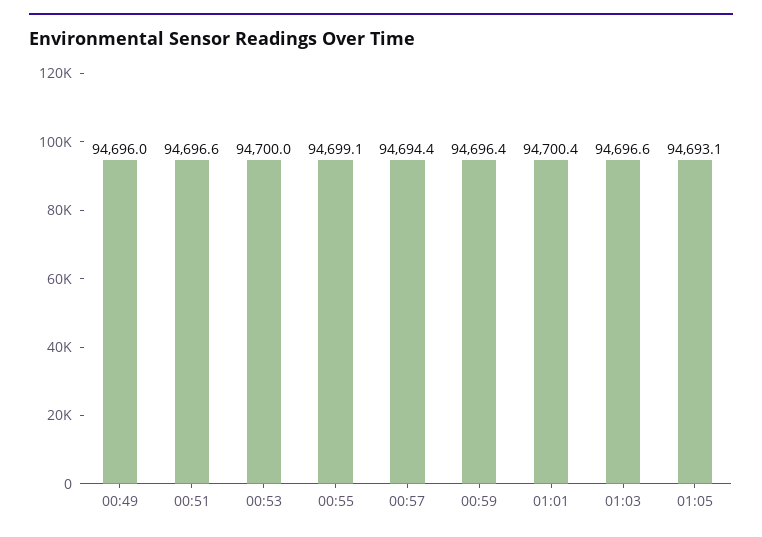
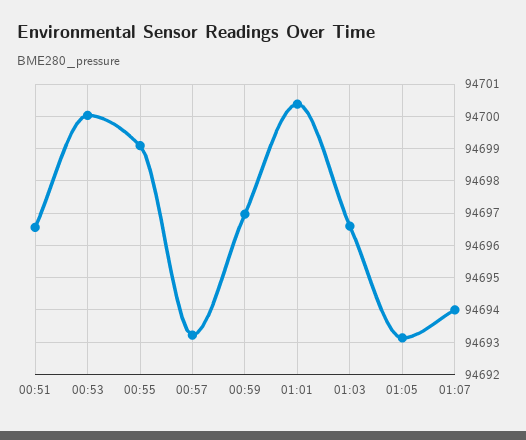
00:49: 94696 -> none
00:57: 94694.4 -> 94693.2
00:59: 94696.4 -> 94697
01:07: none -> 94694

